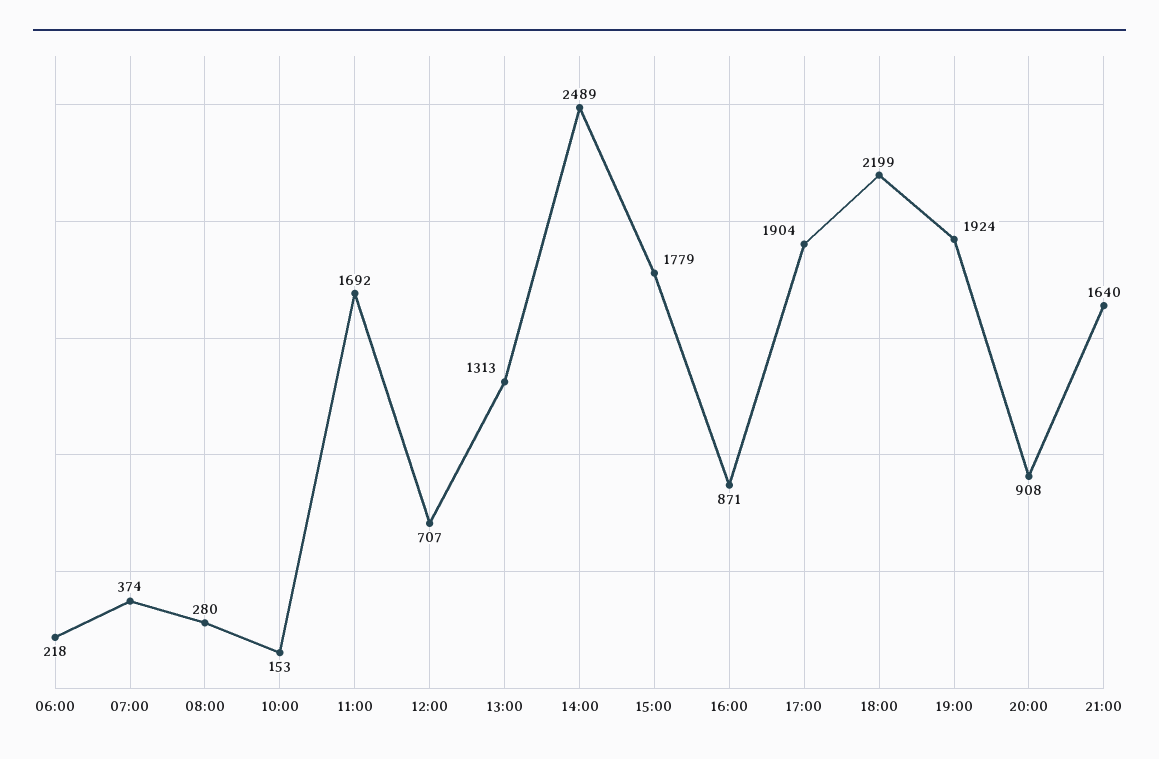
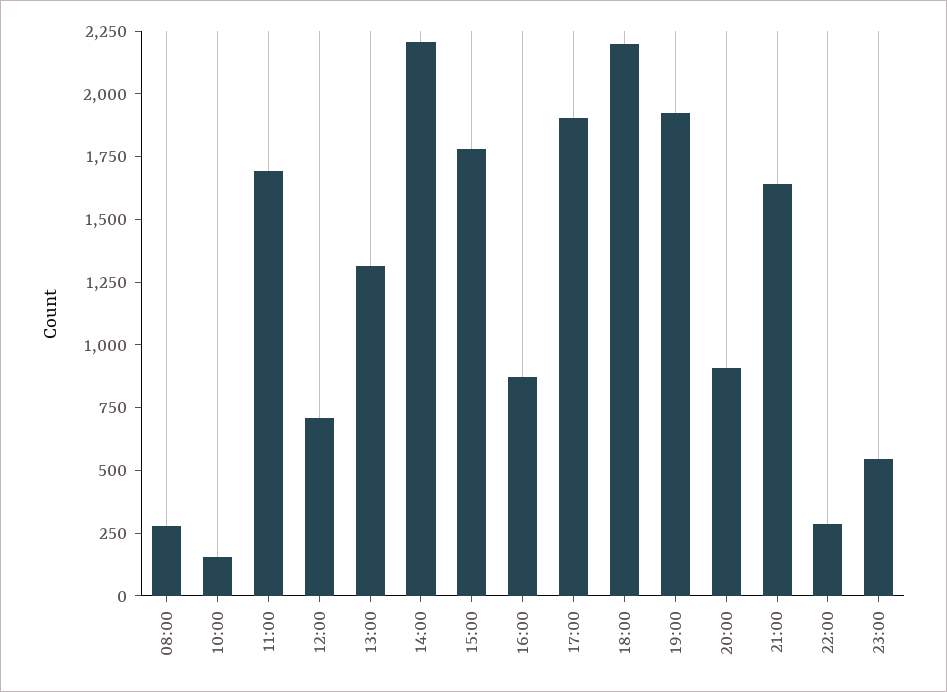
06:00: 218 -> none
07:00: 374 -> none
14:00: 2489 -> 2200
22:00: none -> 300
23:00: none -> 550

